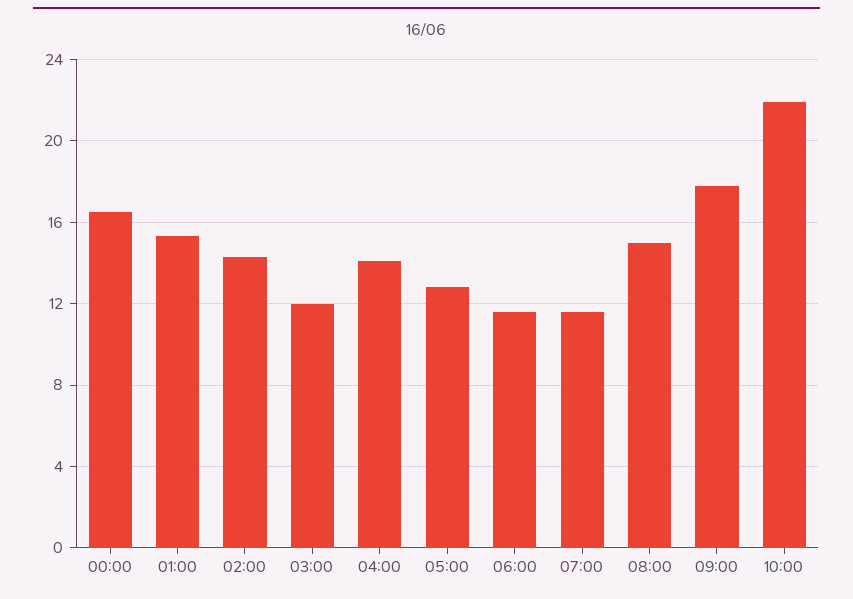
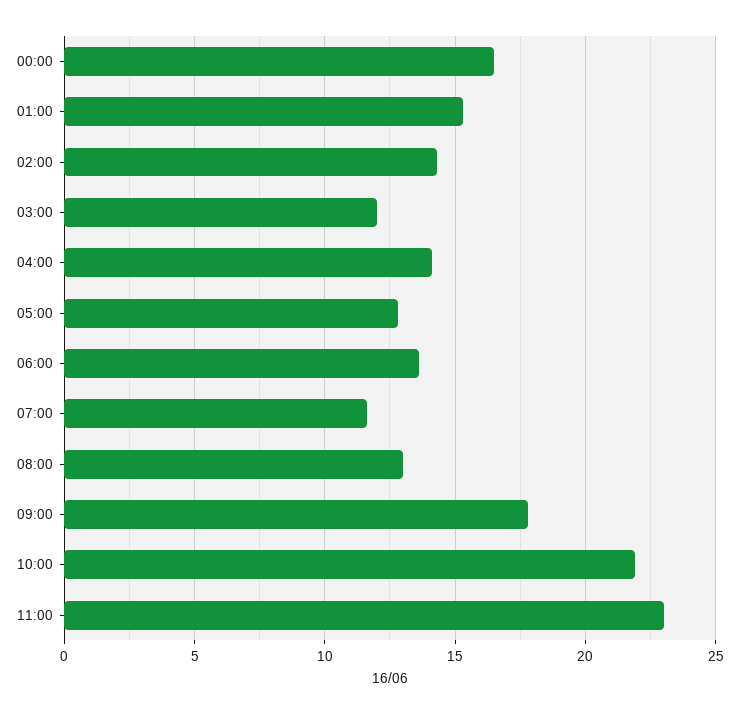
06:00: 11.5 -> 13.5
08:00: 15 -> 13
11:00: none -> 23

